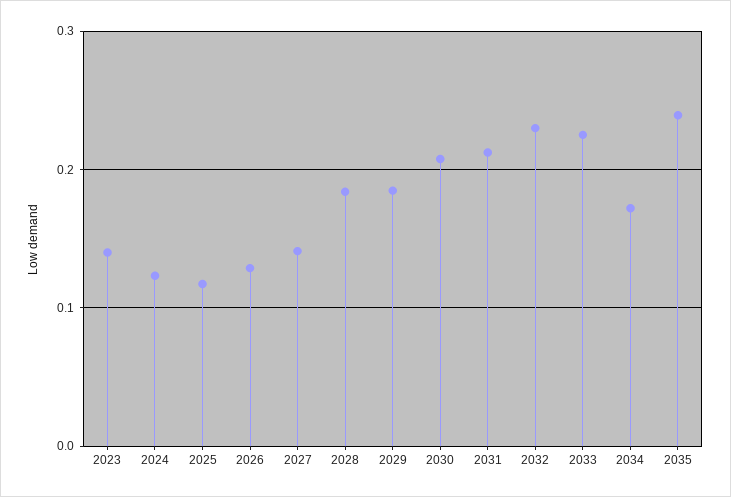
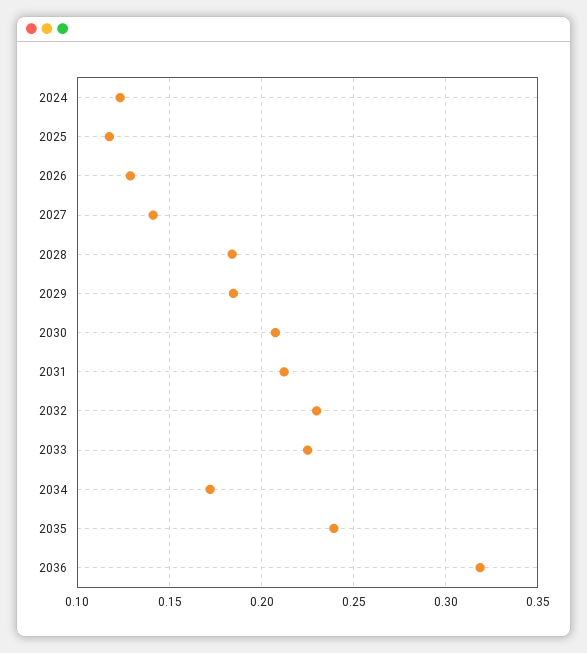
2023: 0.14 -> none
2036: none -> 0.32

